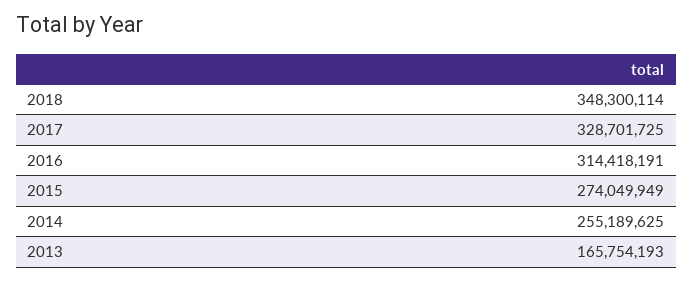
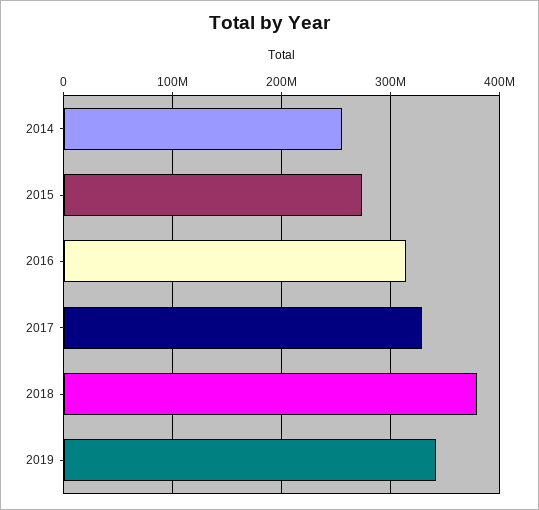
2018: 348300114 -> 380000000
2013: 165754193 -> none
2019: none -> 340000000

